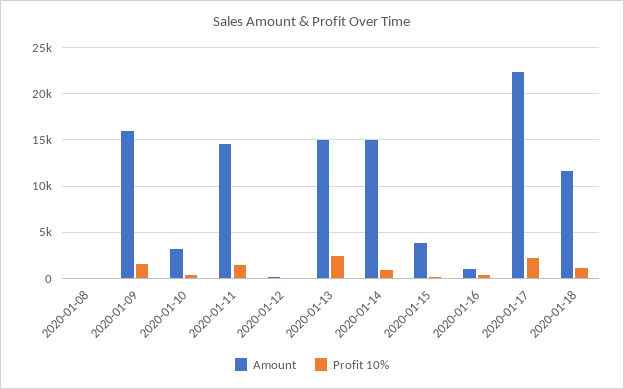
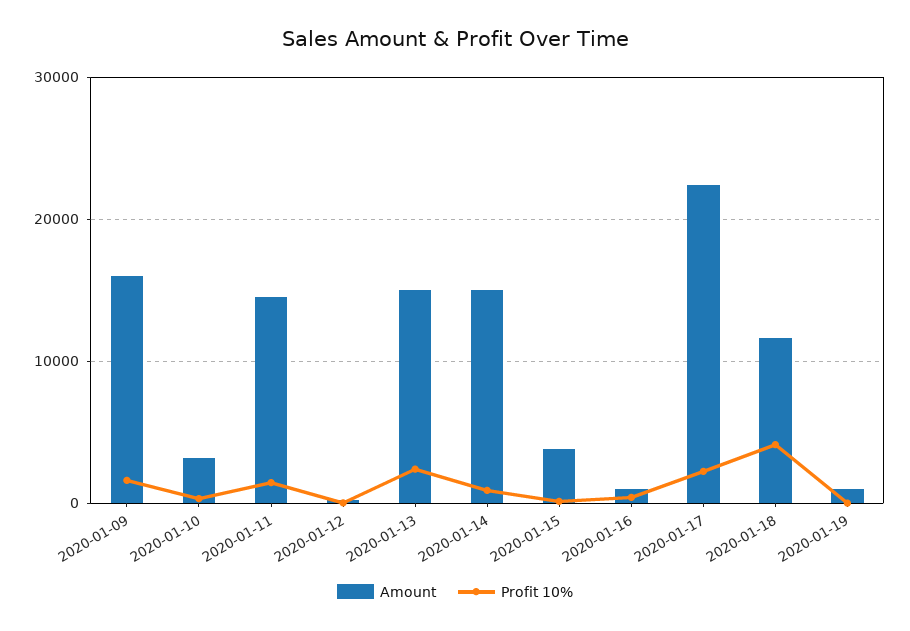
Amount, 2020-01-08: 0 -> none
Profit 10%, 2020-01-08: 0 -> none
Profit 10%, 2020-01-18: 1000 -> 4000
Amount, 2020-01-19: none -> 1000
Profit 10%, 2020-01-19: none -> 0

